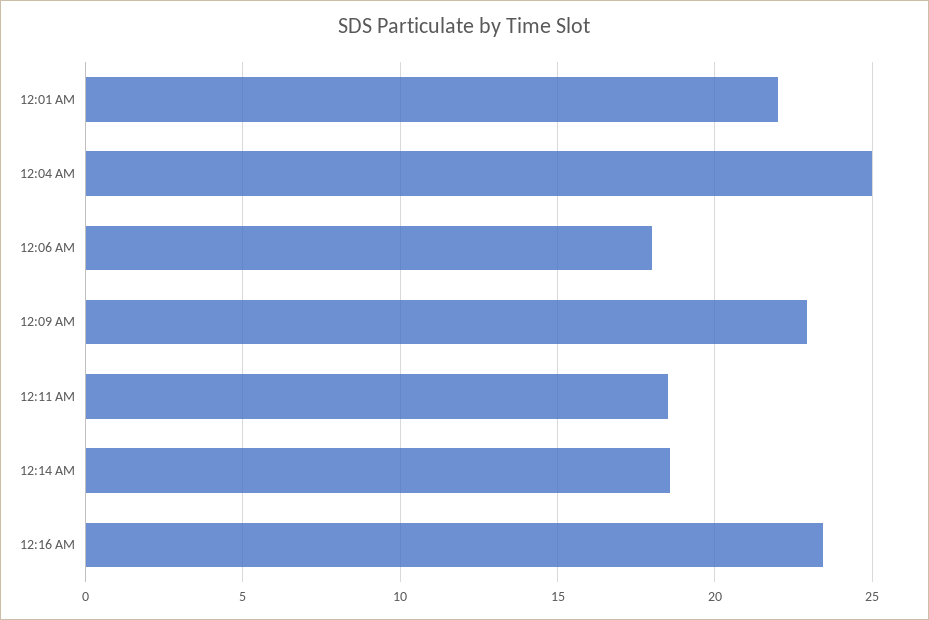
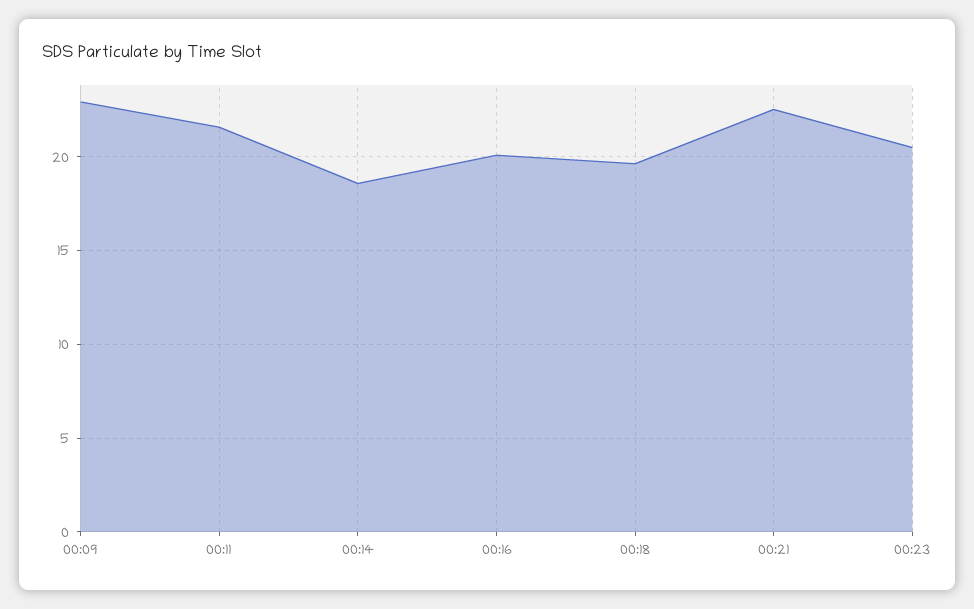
12:01 AM: 22 -> none
12:04 AM: 25 -> none
12:06 AM: 18 -> none
12:11 AM: 18.5 -> 21.5
12:16 AM: 23.5 -> 20
00:18: none -> 19.5
00:21: none -> 22.5
00:23: none -> 20.5

